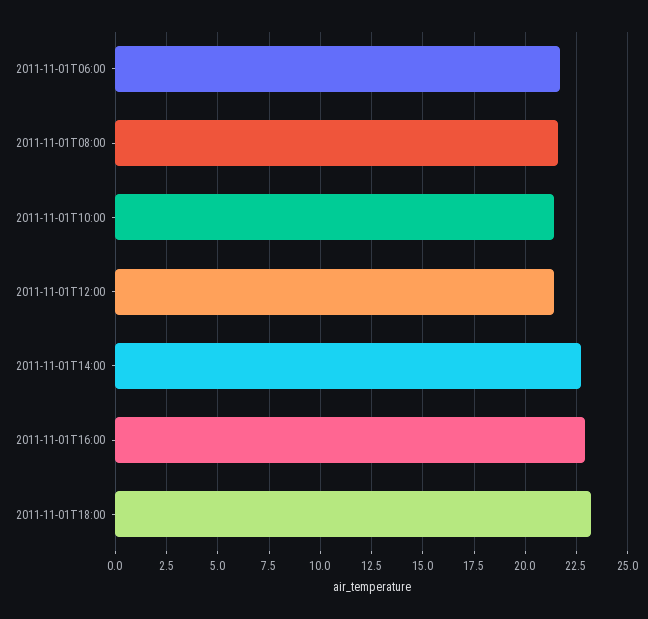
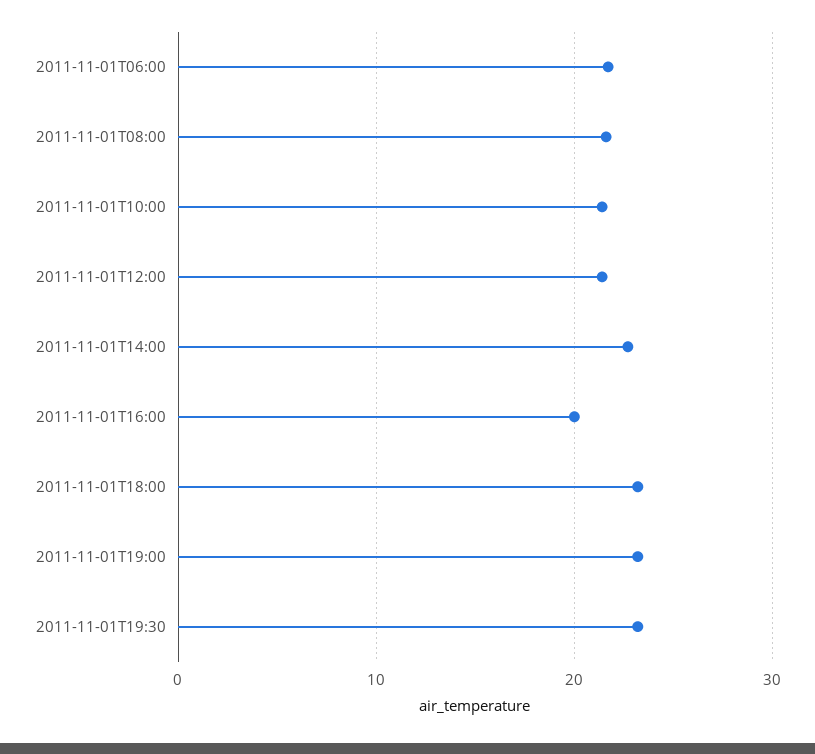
2011-11-01T16:00: 23 -> 20
2011-11-01T19:00: none -> 23
2011-11-01T19:30: none -> 23

